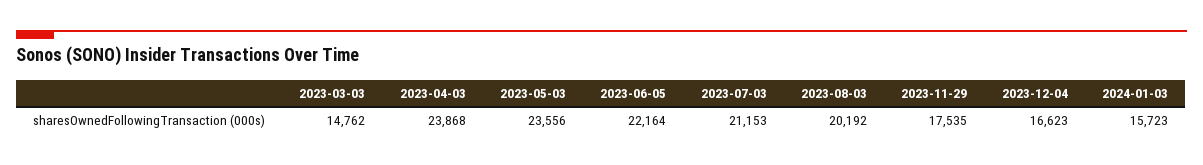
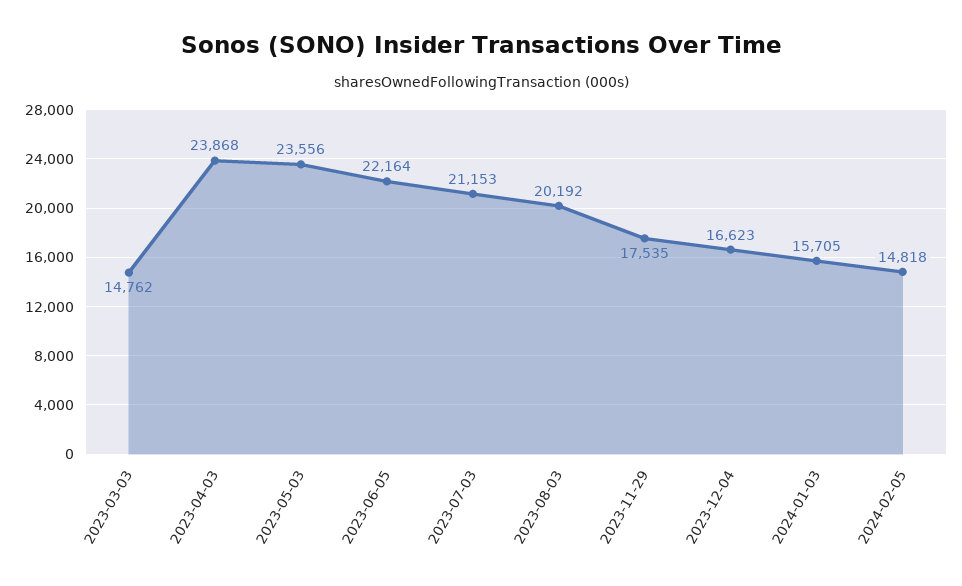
2024-01-03: 15723 -> 15705
2024-02-05: none -> 14818

